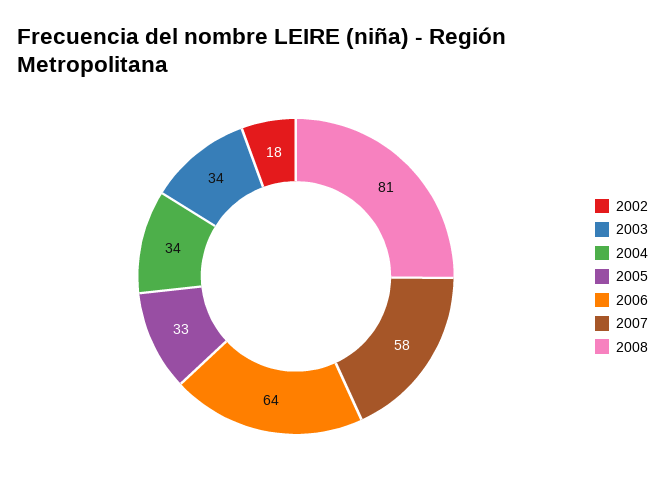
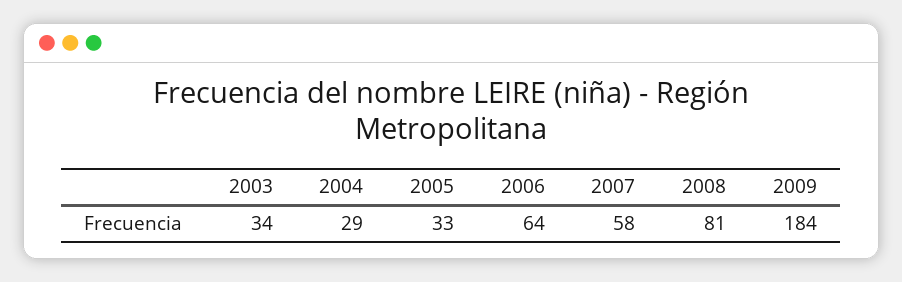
2002: 18 -> none
2004: 34 -> 29
2009: none -> 184

